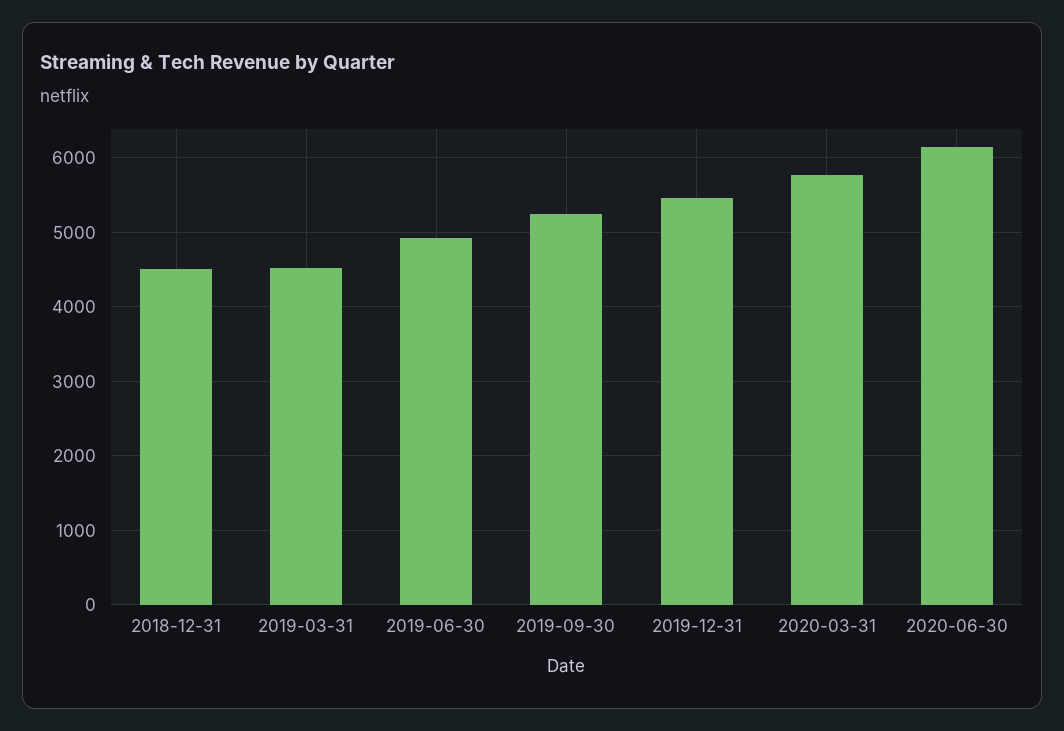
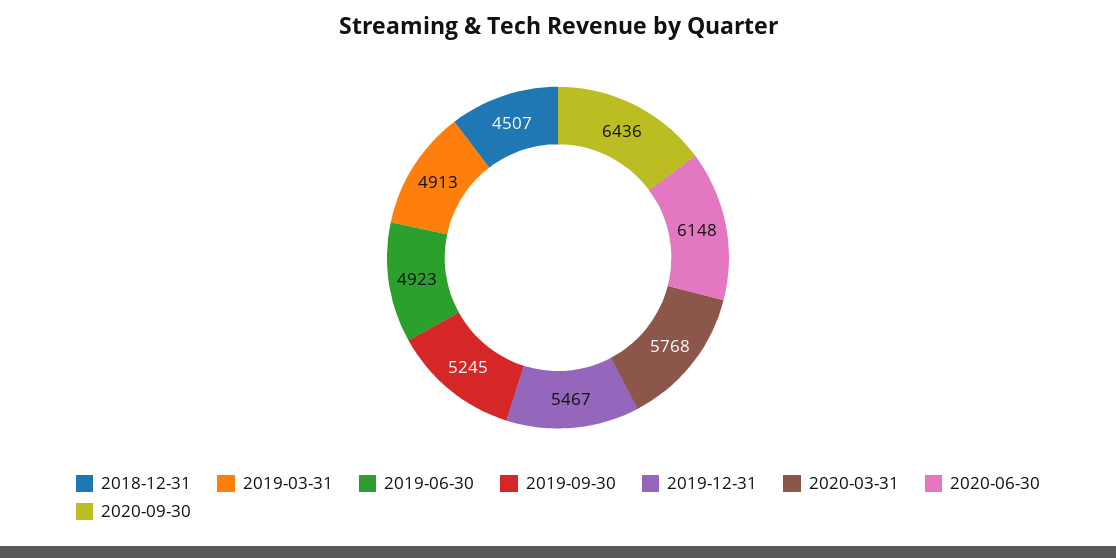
2019-03-31: 4500 -> 4913
2020-09-30: none -> 6436

